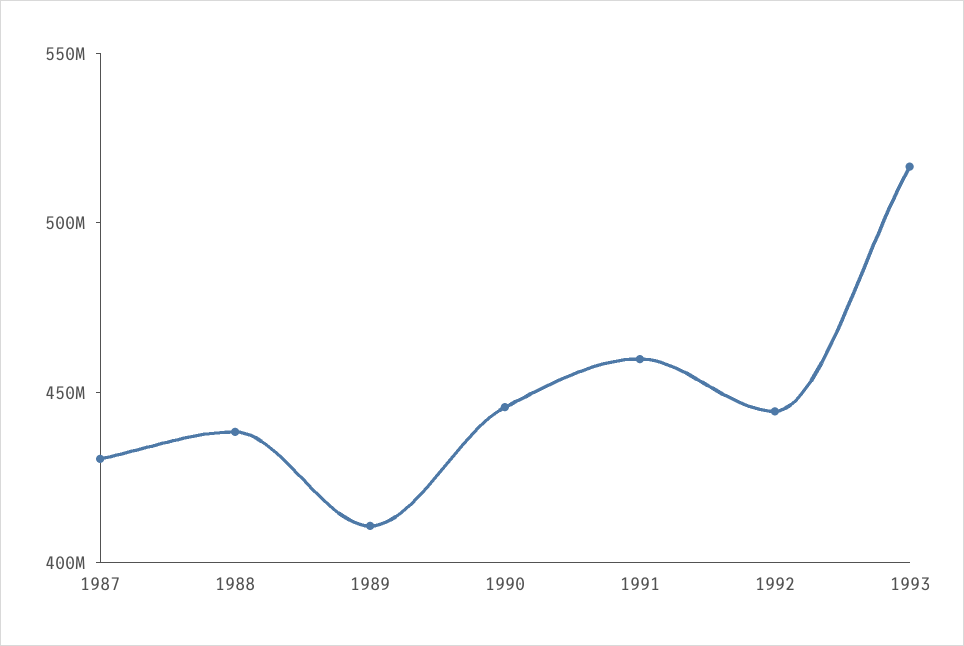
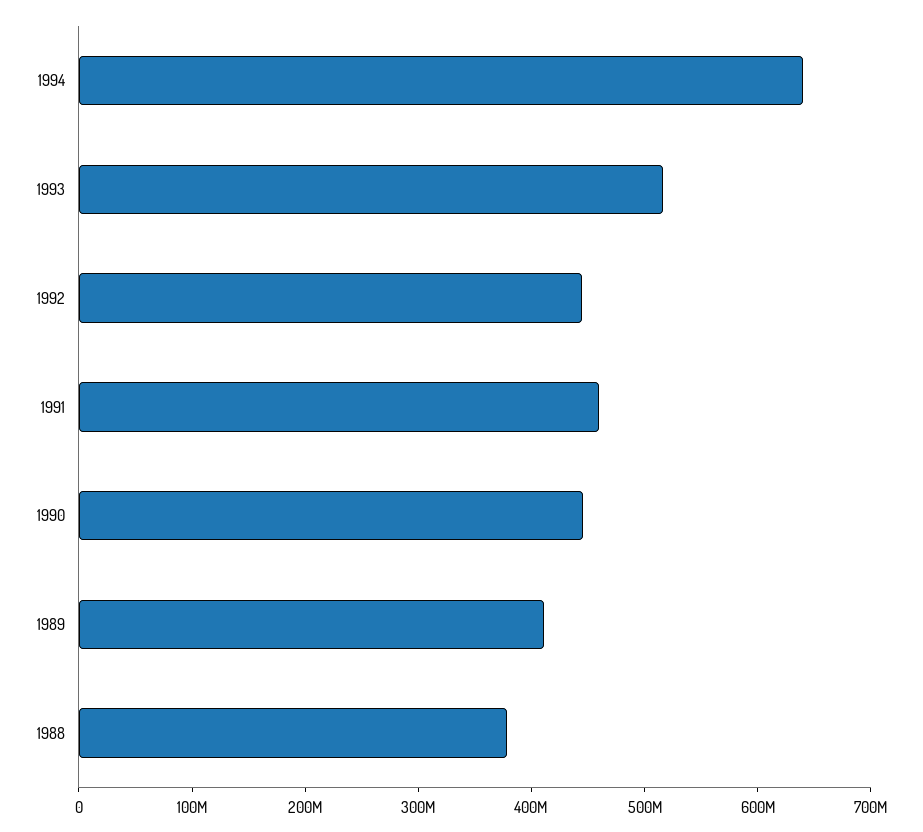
1987: 430000000 -> none
1988: 440000000 -> 380000000
1994: none -> 640000000

